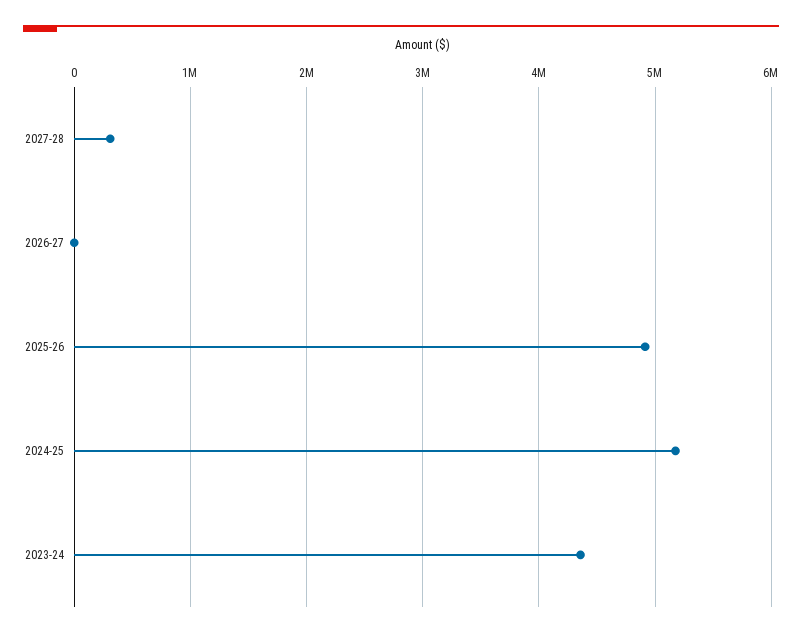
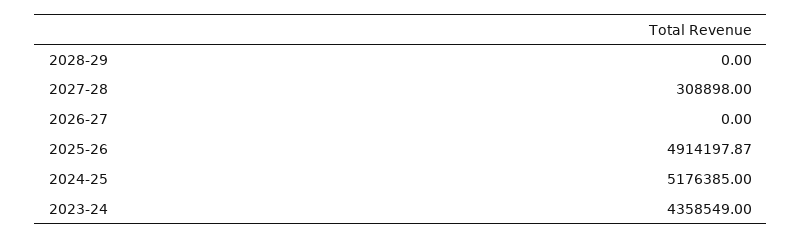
2028-29: none -> 0

